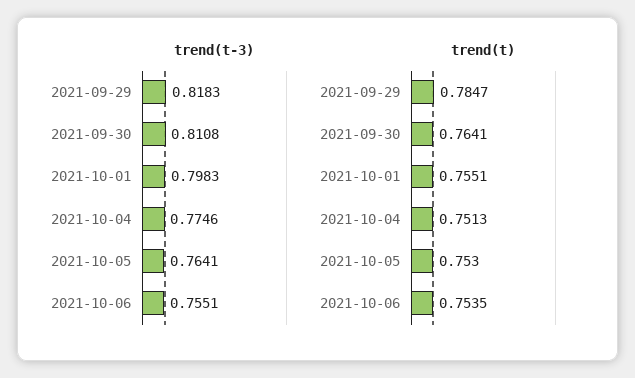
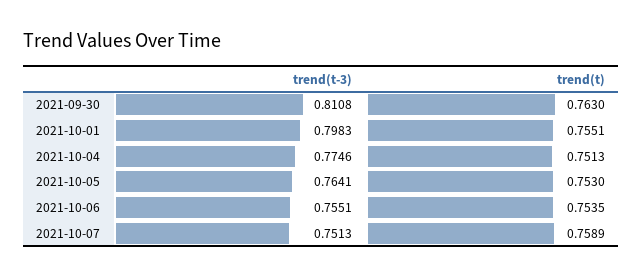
trend(t-3), 2021-09-29: 0.8183 -> none
trend(t), 2021-09-29: 0.7847 -> none
trend(t), 2021-09-30: 0.7641 -> 0.763
trend(t-3), 2021-10-07: none -> 0.7513
trend(t), 2021-10-07: none -> 0.7589

